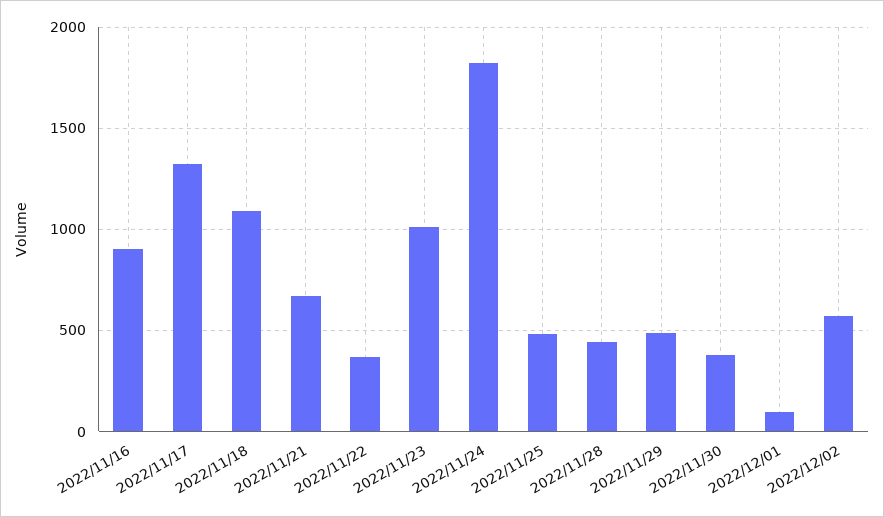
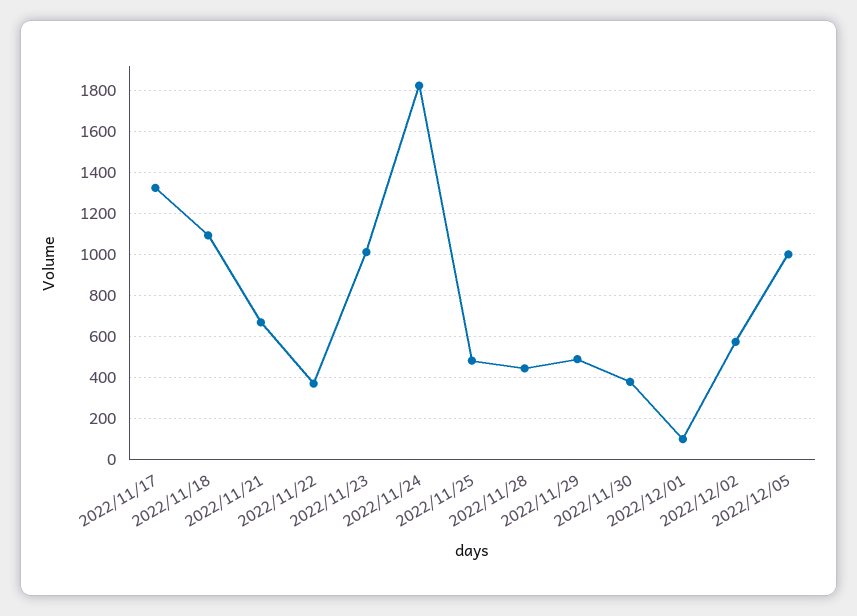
2022/11/16: 900 -> none
2022/12/05: none -> 1000

